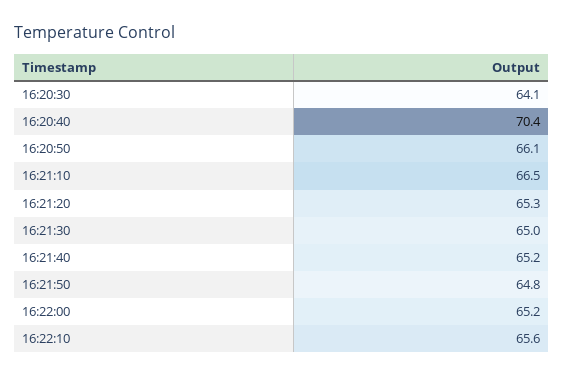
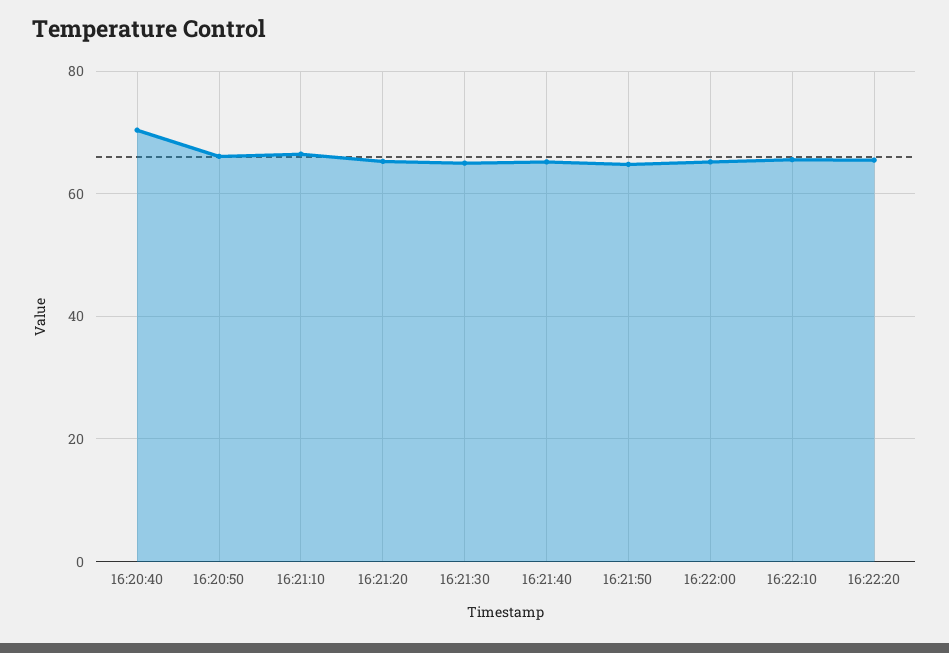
16:20:30: 64.1 -> none
16:22:20: none -> 66

